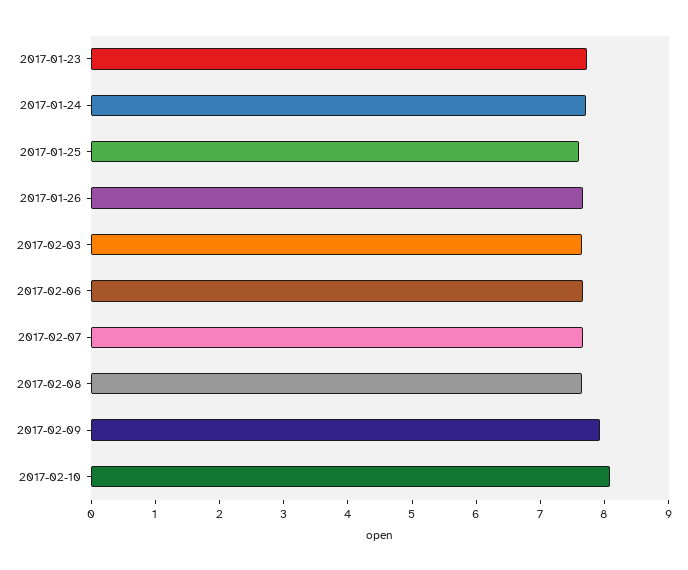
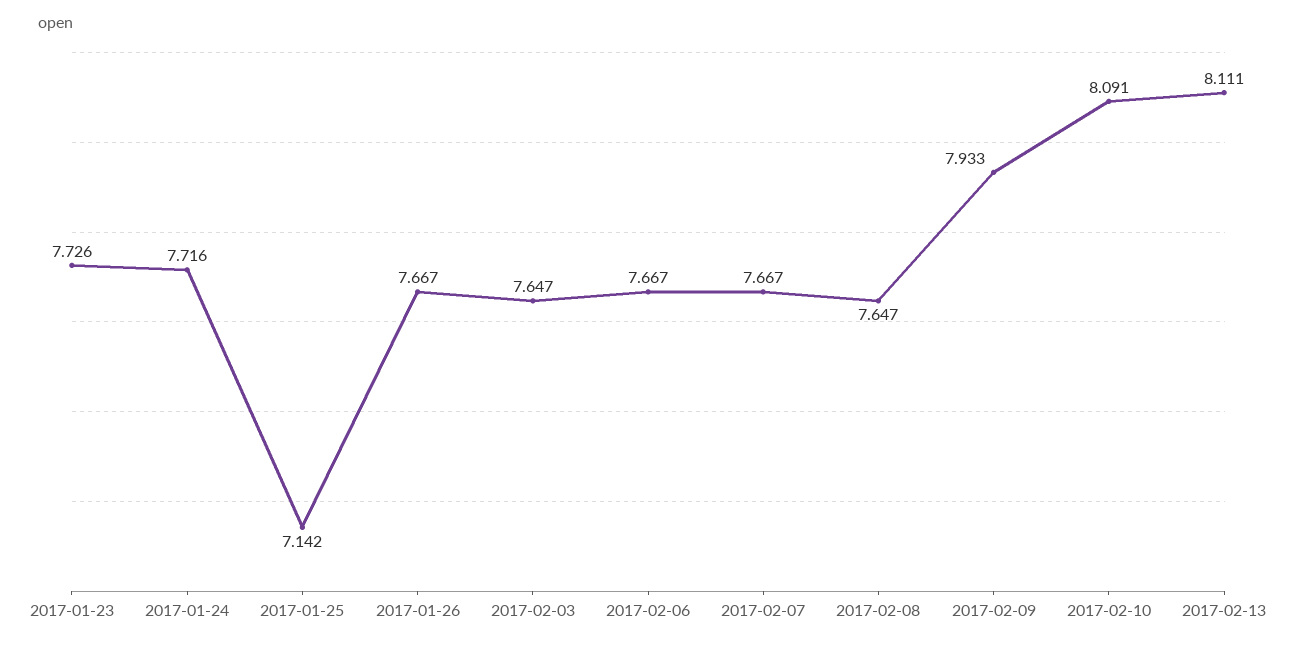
2017-01-25: 7.6 -> 7.142
2017-02-13: none -> 8.111

